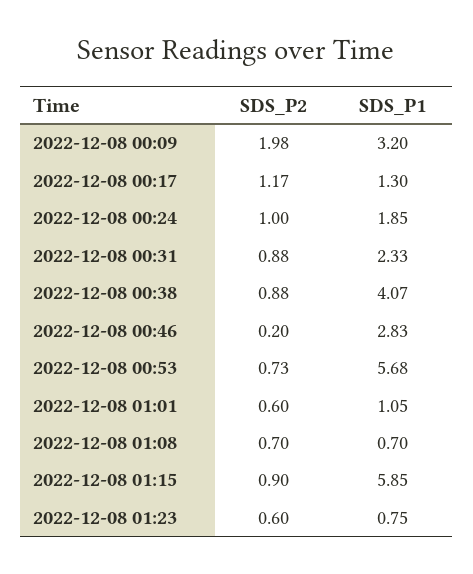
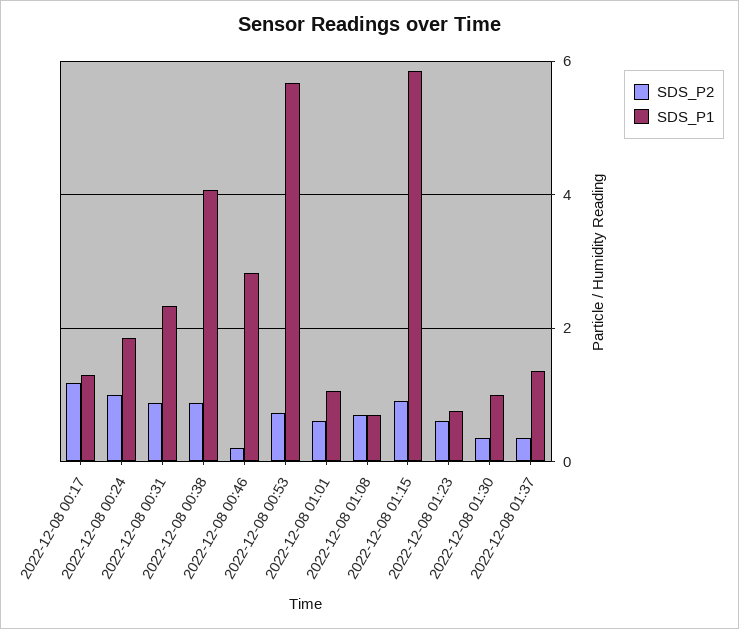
SDS_P2, 2022-12-08 00:09: 1.98 -> none
SDS_P1, 2022-12-08 00:09: 3.2 -> none
SDS_P2, 2022-12-08 01:30: none -> 0.4
SDS_P1, 2022-12-08 01:30: none -> 1
SDS_P2, 2022-12-08 01:37: none -> 0.4
SDS_P1, 2022-12-08 01:37: none -> 1.4

